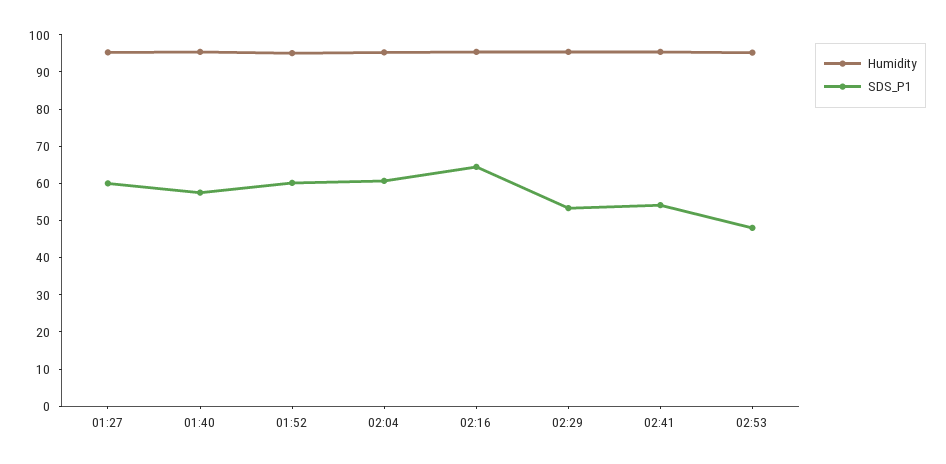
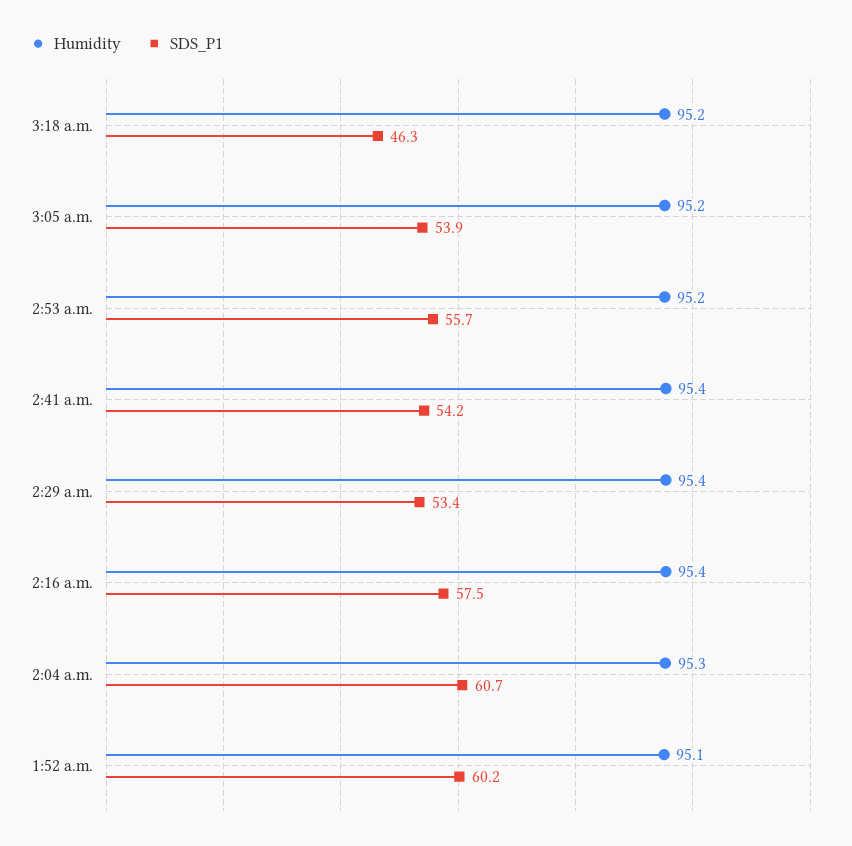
Humidity, 01:27: 95 -> none
SDS_P1, 01:27: 60 -> none
Humidity, 01:40: 95 -> none
SDS_P1, 01:40: 57.5 -> none
SDS_P1, 02:16: 65 -> 57.5
SDS_P1, 02:53: 47.5 -> 55.7
Humidity, 3:18 a.m.: none -> 95.2
SDS_P1, 3:18 a.m.: none -> 46.3
Humidity, 3:05 a.m.: none -> 95.2
SDS_P1, 3:05 a.m.: none -> 53.9

